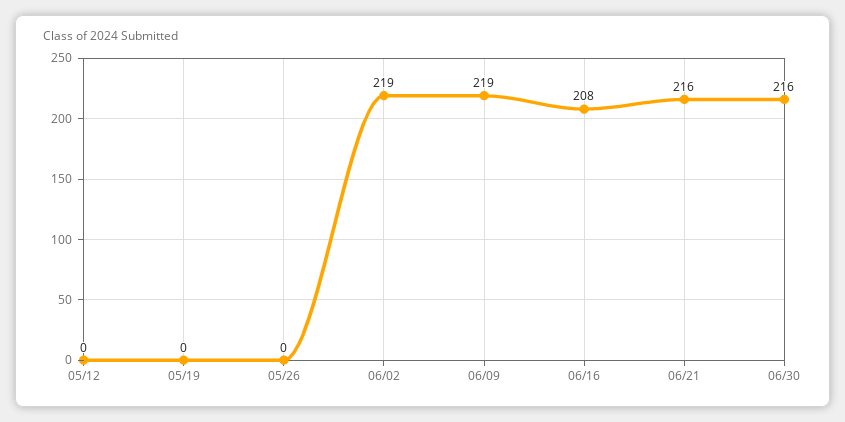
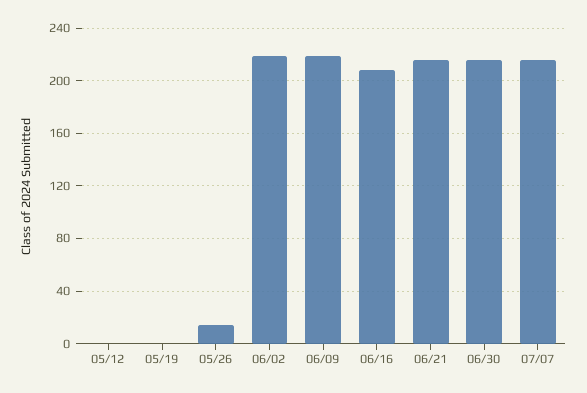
05/26: 0 -> 15
07/07: none -> 215

